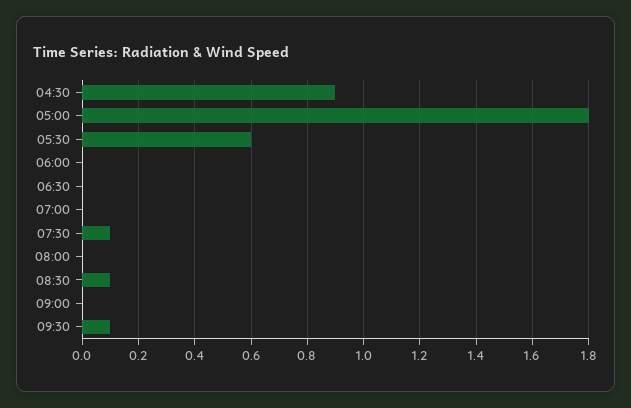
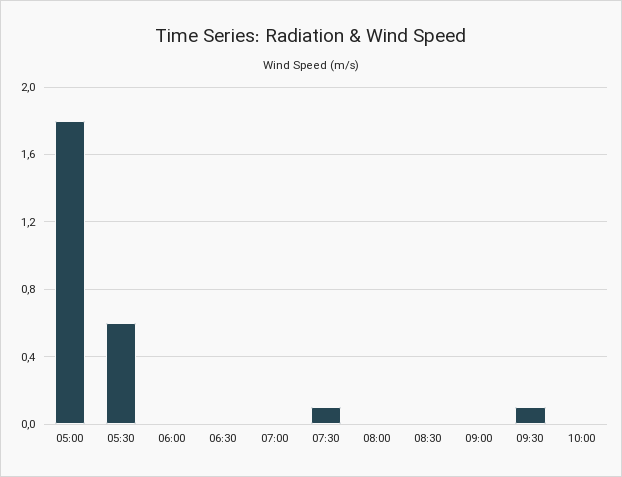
04:30: 0.9 -> none
08:30: 0.1 -> 0
10:00: none -> 0

